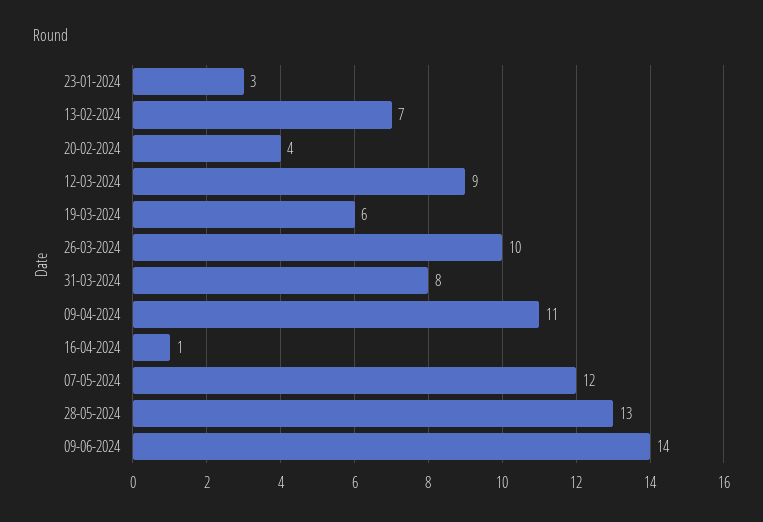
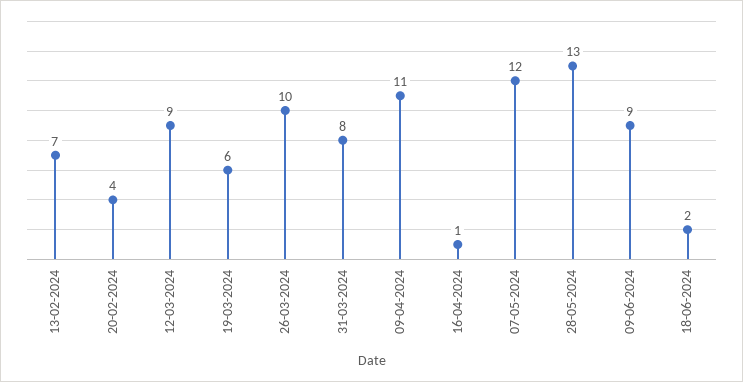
23-01-2024: 3 -> none
09-06-2024: 14 -> 9
18-06-2024: none -> 2

